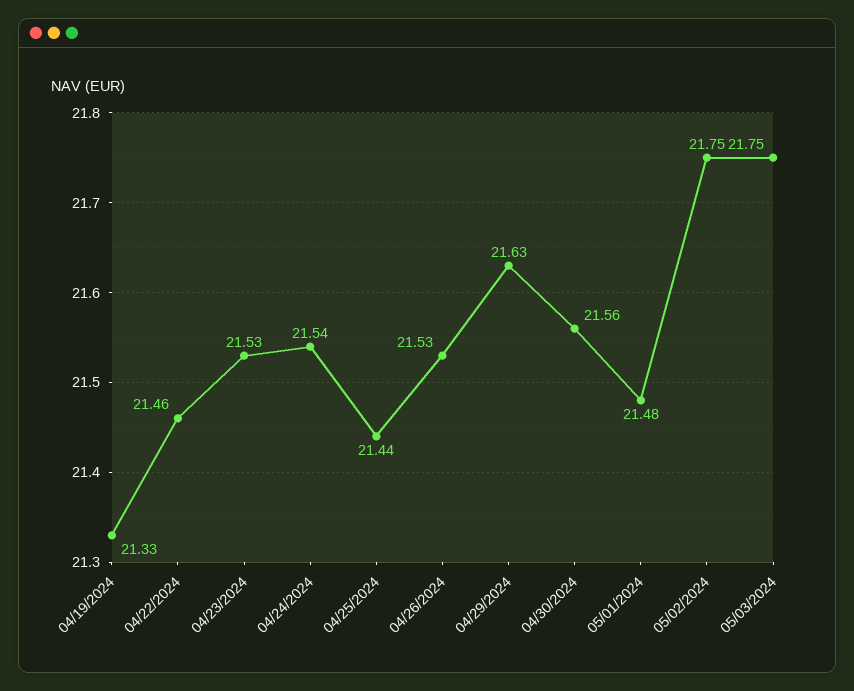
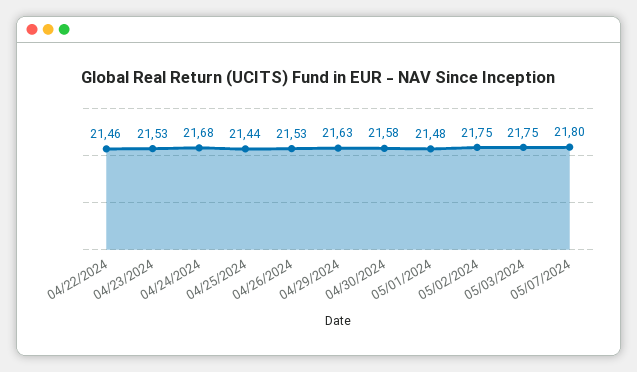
04/19/2024: 21.33 -> none
04/24/2024: 21.54 -> 21.68
04/30/2024: 21.56 -> 21.58
05/07/2024: none -> 21.8

